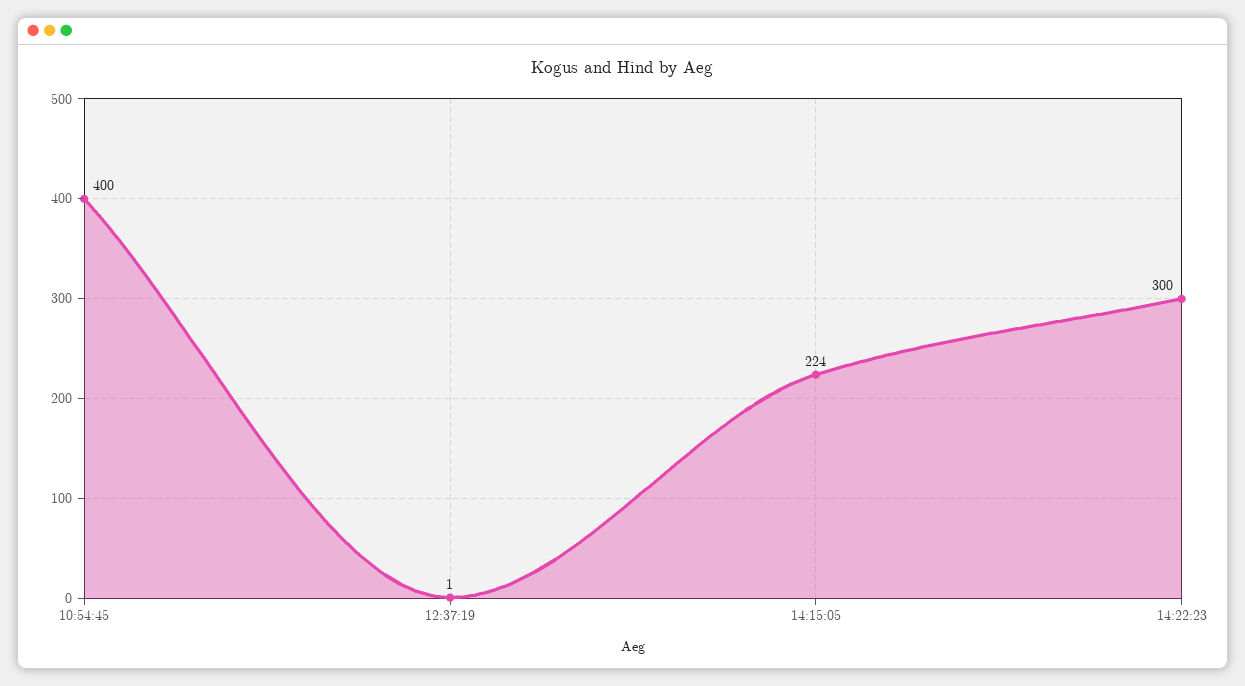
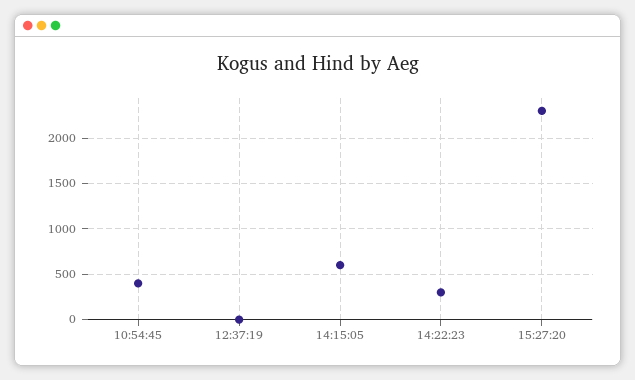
14:15:05: 224 -> 600
15:27:20: none -> 2300

